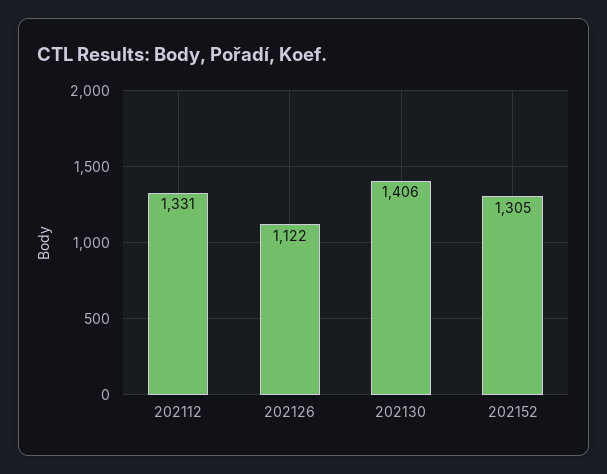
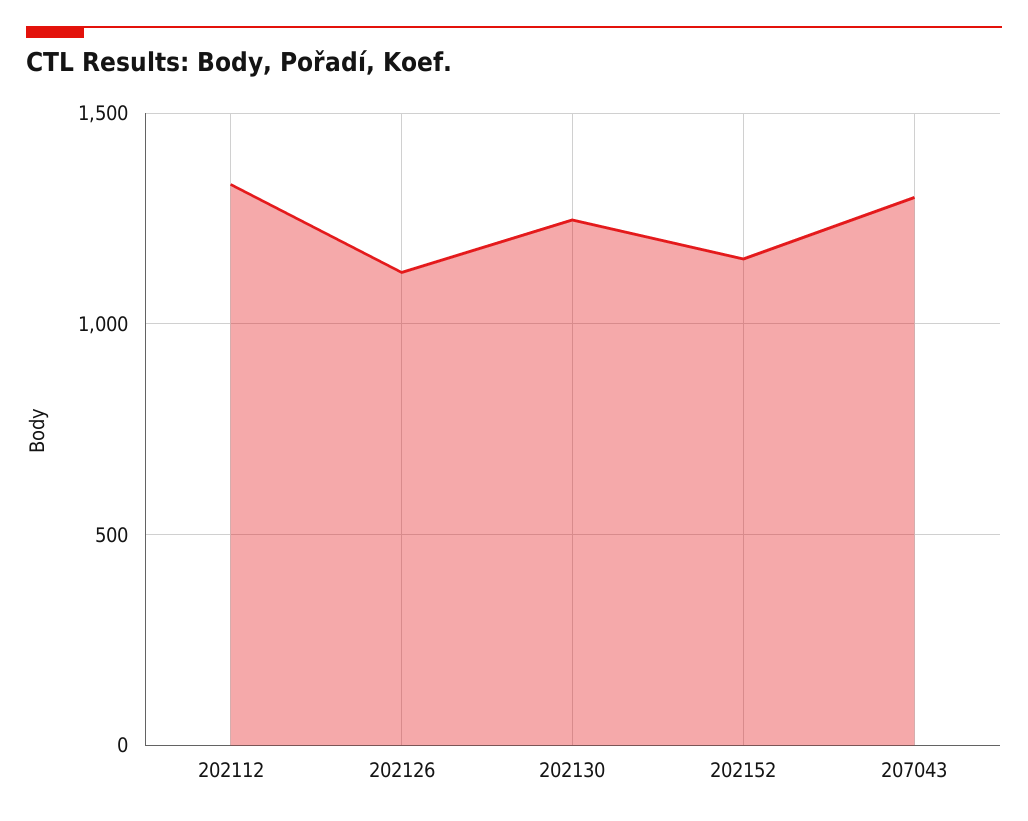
202130: 1406 -> 1250
202152: 1305 -> 1150
207043: none -> 1300

